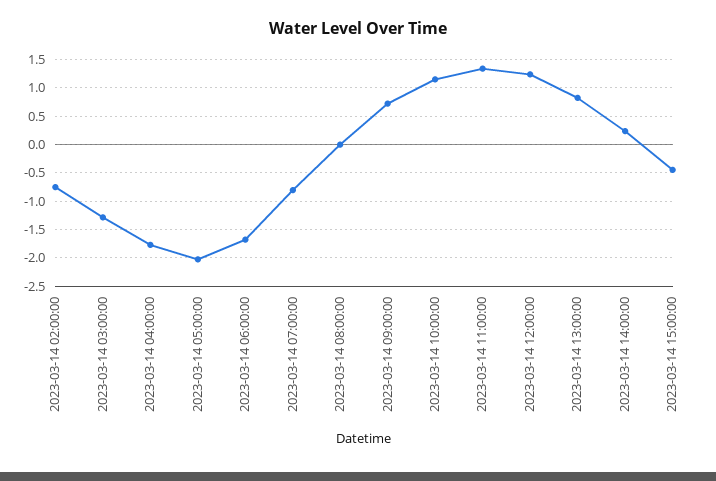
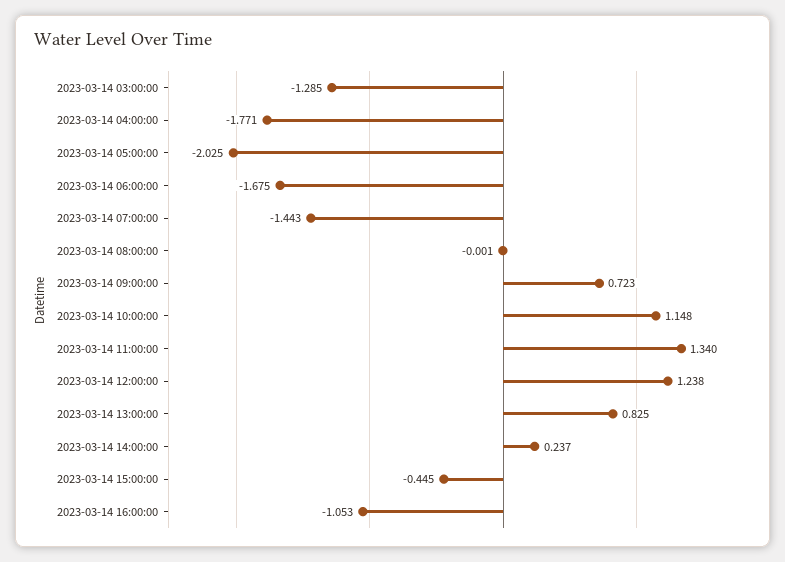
2023-03-14 02:00:00: -0.75 -> none
2023-03-14 07:00:00: -0.75 -> -1.443
2023-03-14 16:00:00: none -> -1.053

